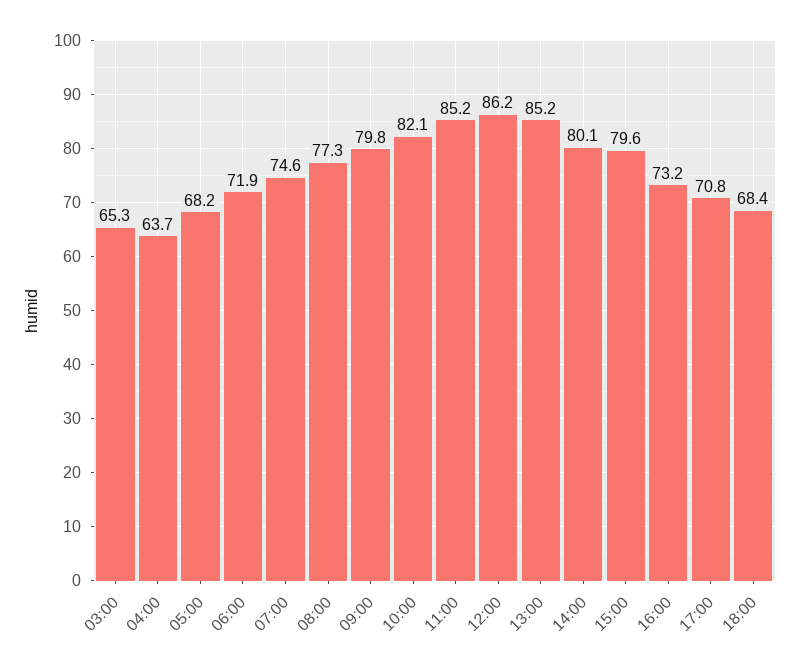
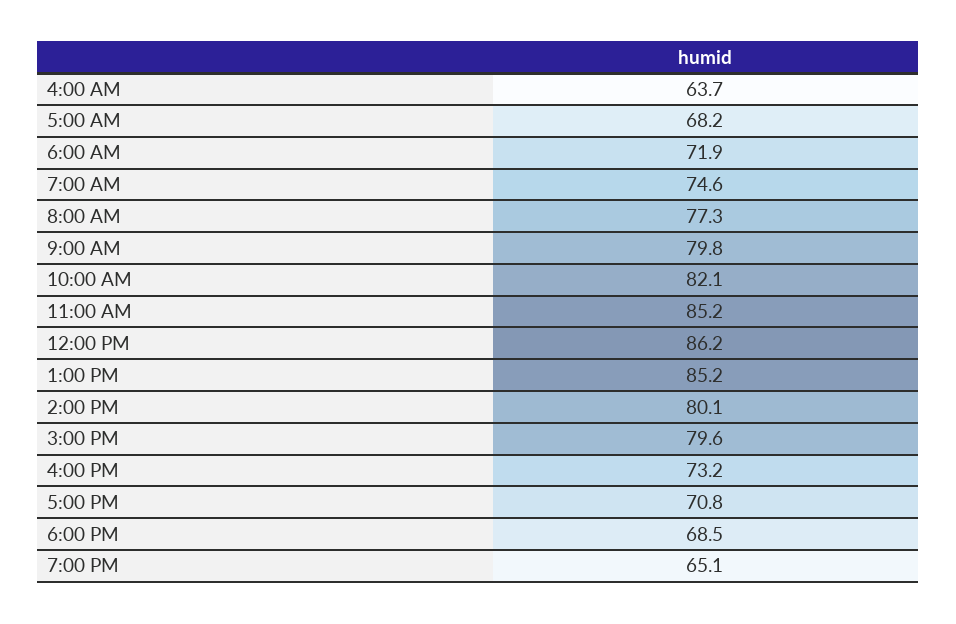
03:00: 65.3 -> none
18:00: 68.4 -> 68.5
7:00 PM: none -> 65.1

